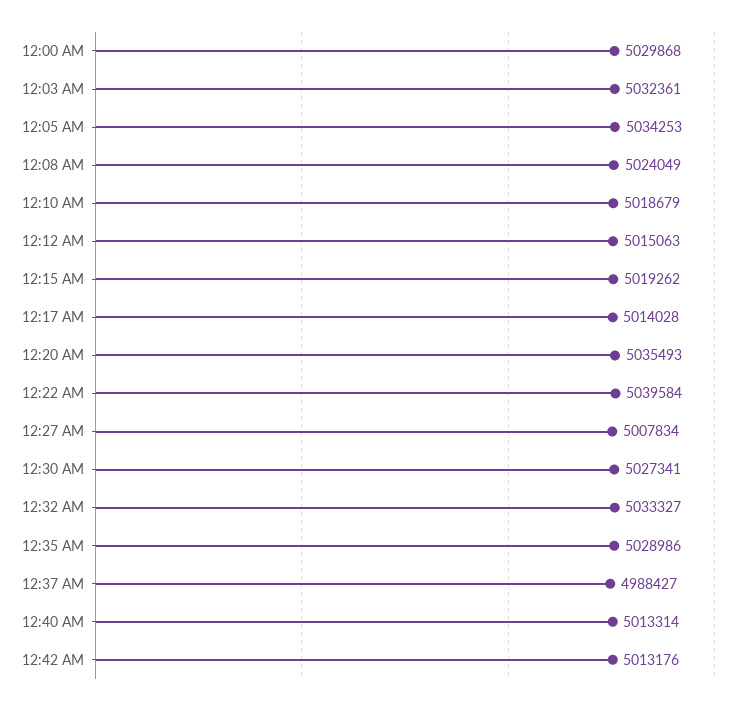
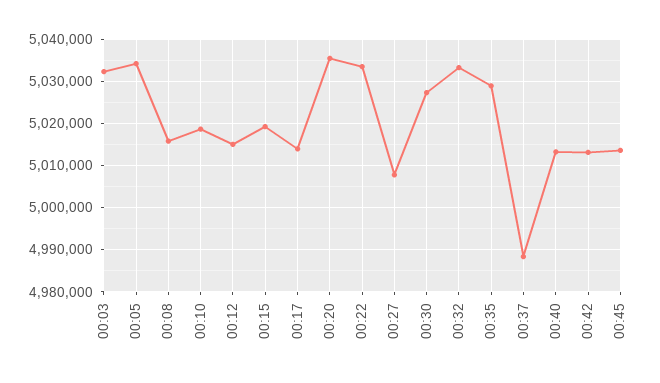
12:00 AM: 5029868 -> none
12:08 AM: 5024049 -> 5016000
12:22 AM: 5039584 -> 5034000
00:45: none -> 5014000

